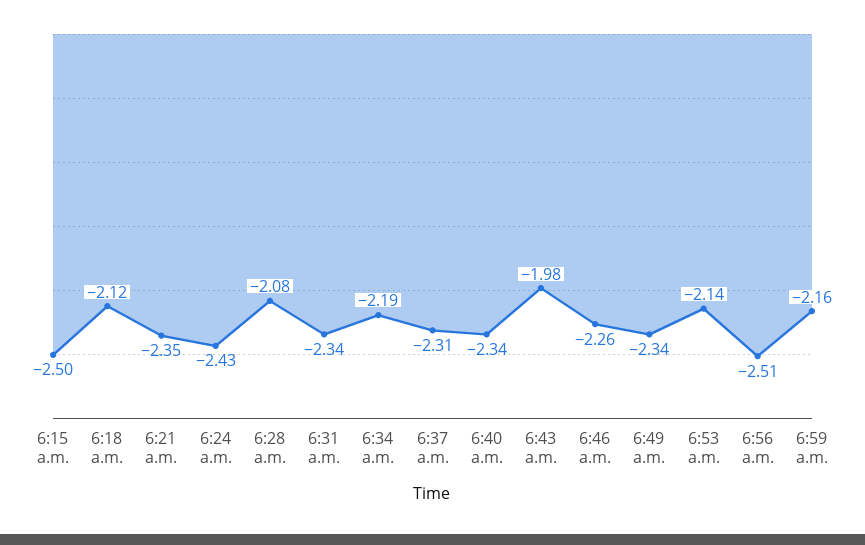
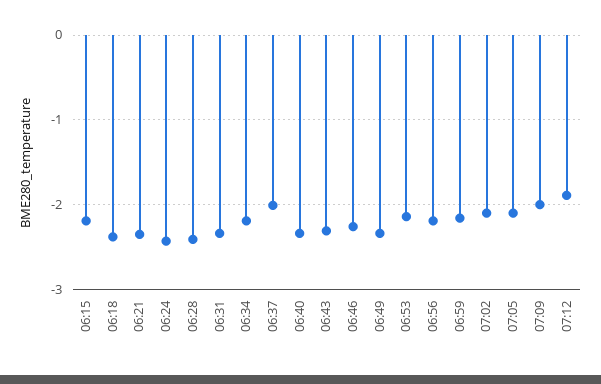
6:15 a.m.: -2.5 -> -2.2
6:18 a.m.: -2.12 -> -2.4
6:28 a.m.: -2.08 -> -2.4
6:37 a.m.: -2.31 -> -2
6:43 a.m.: -1.98 -> -2.3
6:56 a.m.: -2.51 -> -2.2
07:02: none -> -2.1
07:05: none -> -2.1
07:09: none -> -2
07:12: none -> -1.9

